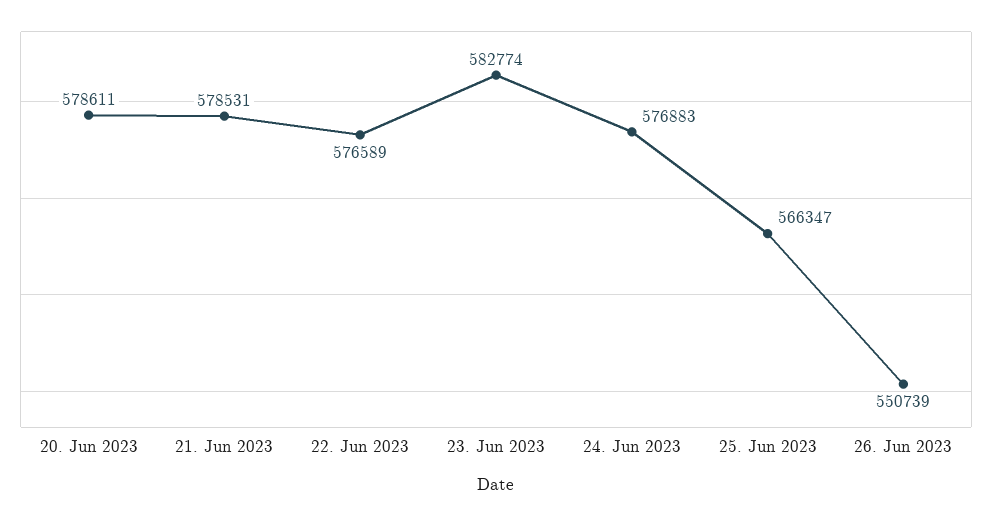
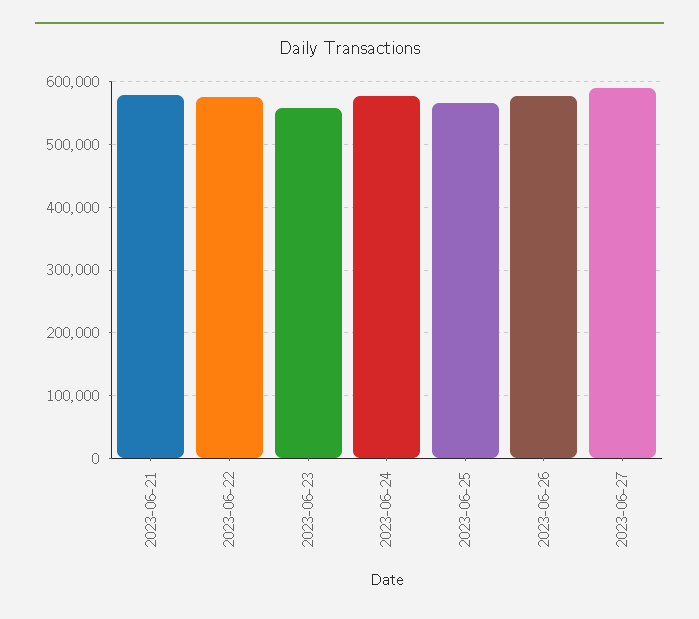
20. Jun 2023: 578611 -> none
23. Jun 2023: 582774 -> 560000
26. Jun 2023: 550739 -> 580000
2023-06-27: none -> 590000

